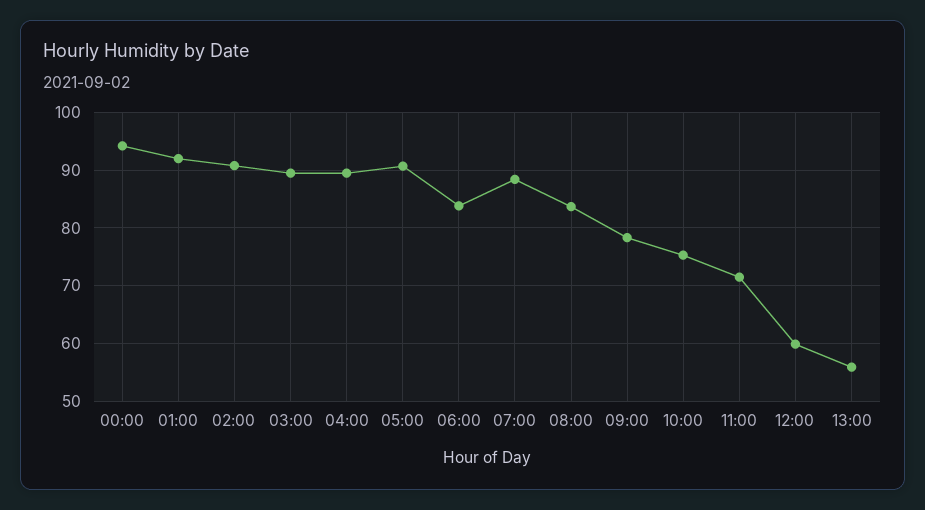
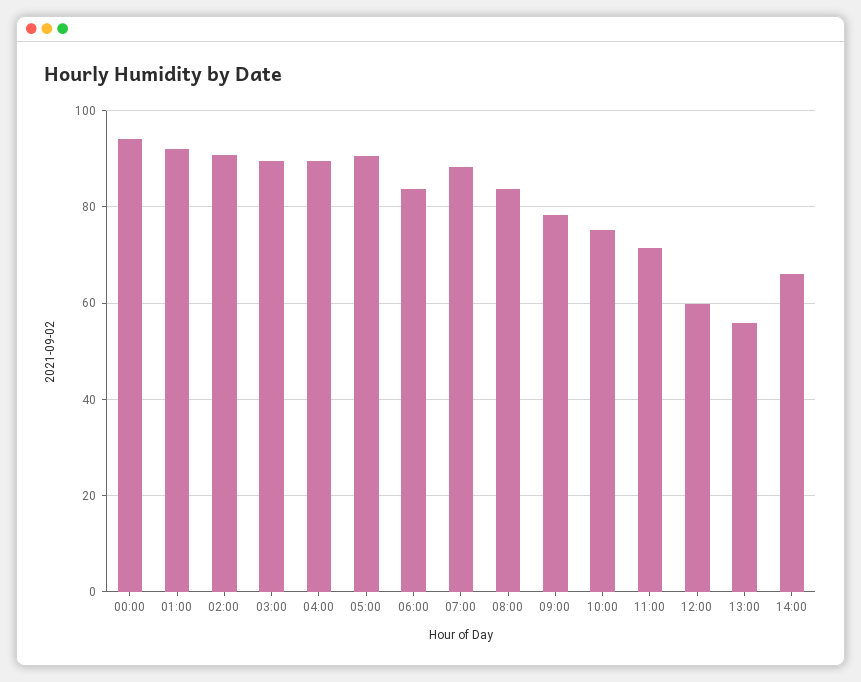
14:00: none -> 66

